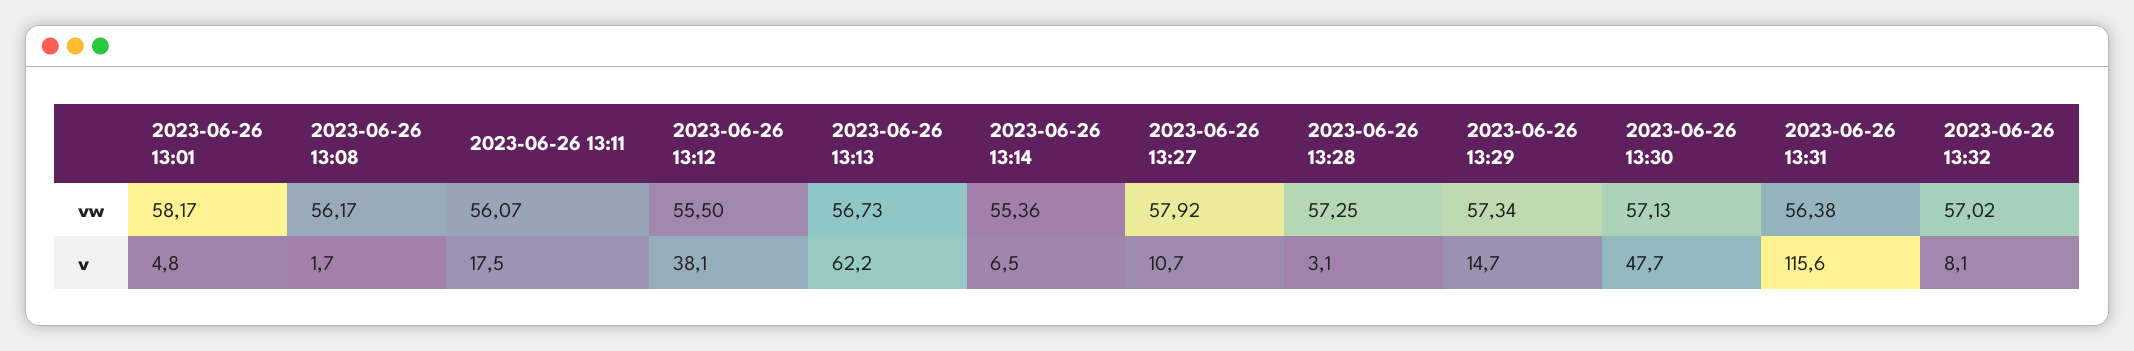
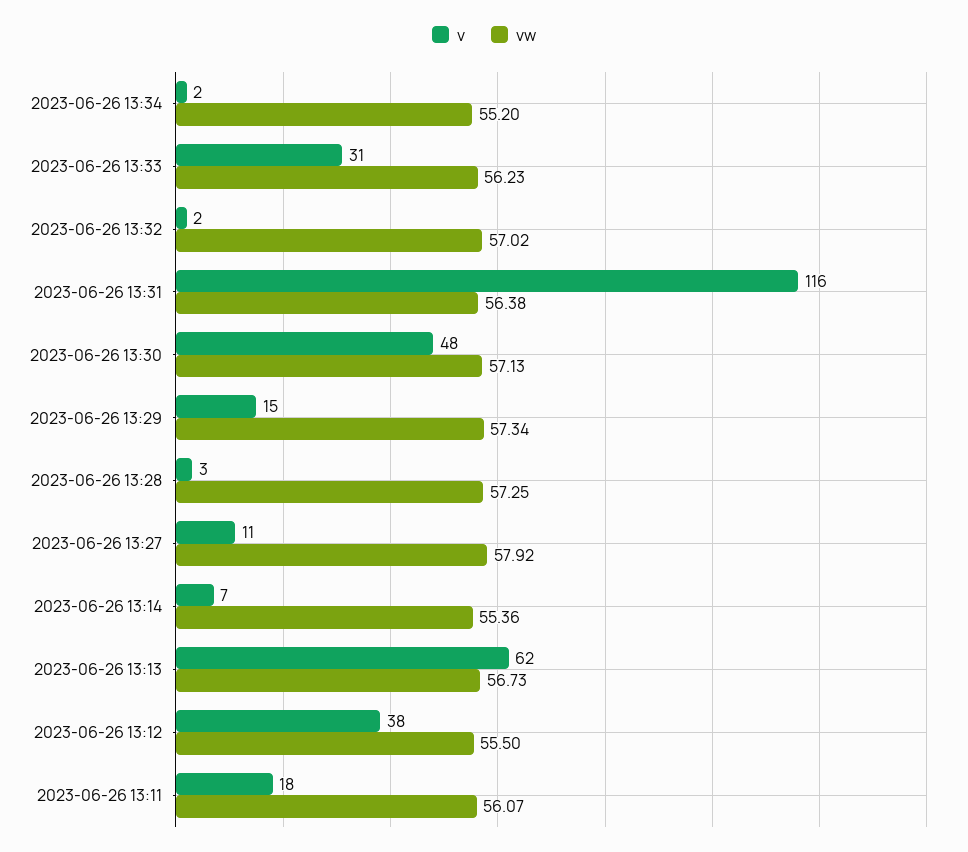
vw, 2023-06-26 13:01: 58.17 -> none
vw, 2023-06-26 13:08: 56.17 -> none
v, 2023-06-26 13:01: 4.8 -> none
v, 2023-06-26 13:08: 1.7 -> none
v, 2023-06-26 13:32: 8.1 -> 2
v, 2023-06-26 13:34: none -> 2
vw, 2023-06-26 13:34: none -> 55.2
v, 2023-06-26 13:33: none -> 31
vw, 2023-06-26 13:33: none -> 56.23

